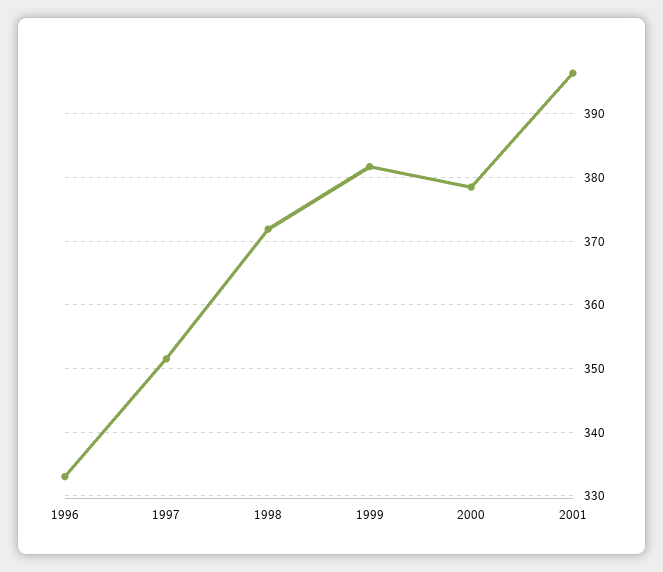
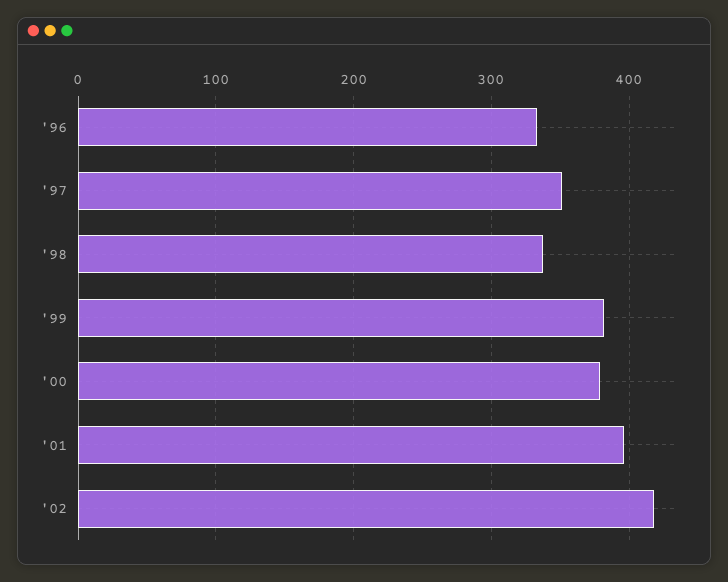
1998: 372 -> 340
'02: none -> 420

